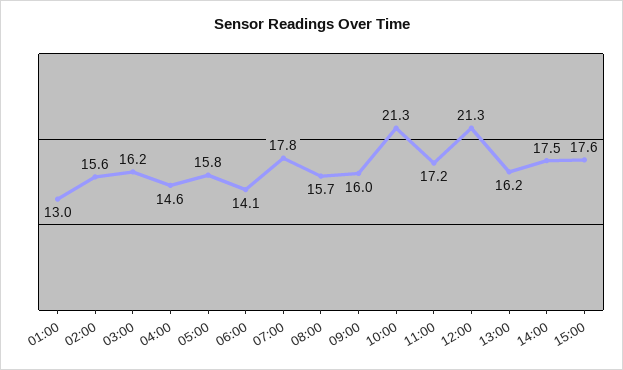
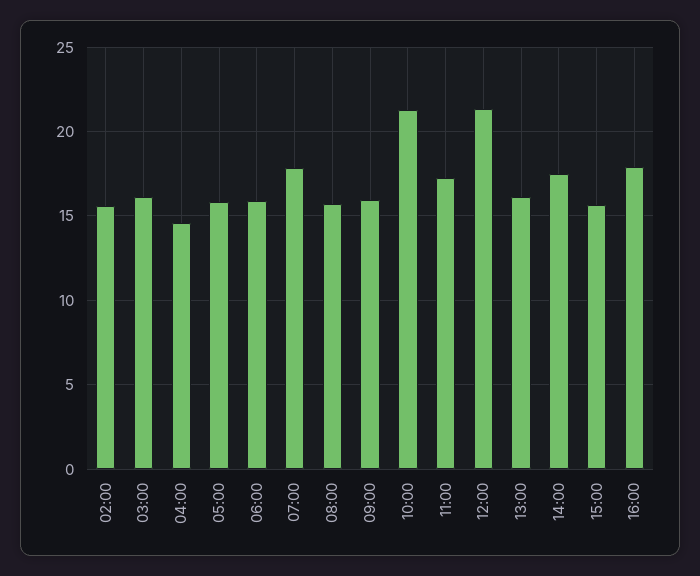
01:00: 13 -> none
06:00: 14.1 -> 16
15:00: 17.6 -> 15.5
16:00: none -> 18

